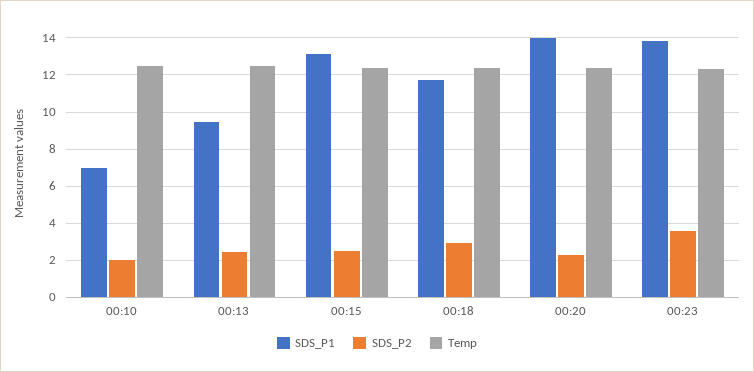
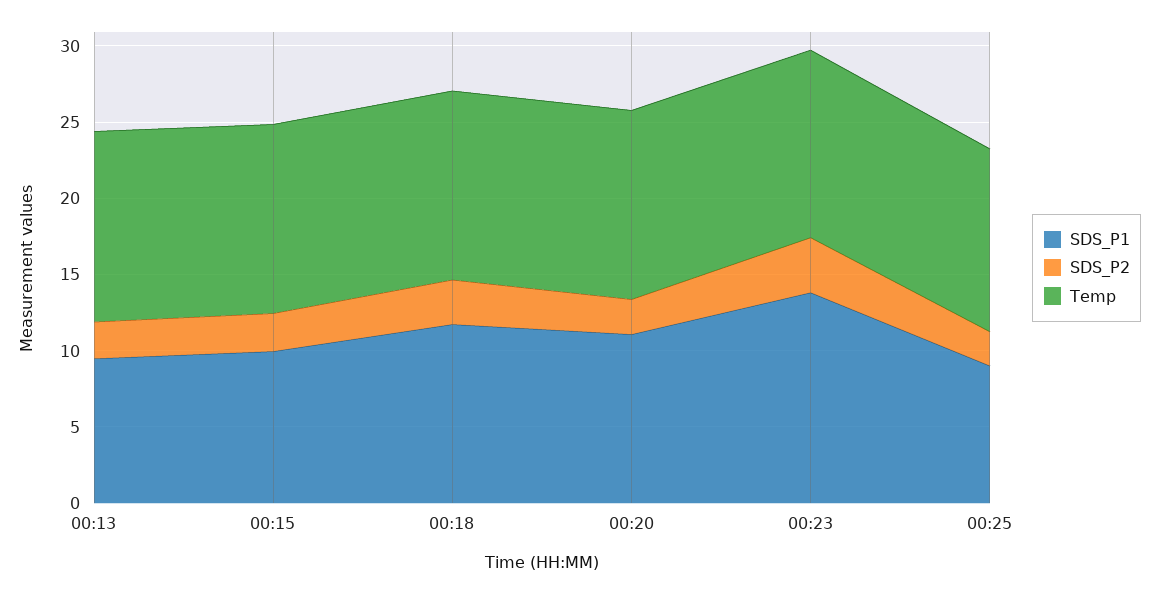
SDS_P1, 00:10: 7 -> none
SDS_P2, 00:10: 2 -> none
Temp, 00:10: 12.5 -> none
SDS_P1, 00:15: 13 -> 10
SDS_P1, 00:20: 14 -> 11
SDS_P1, 00:25: none -> 9
SDS_P2, 00:25: none -> 2
Temp, 00:25: none -> 12

